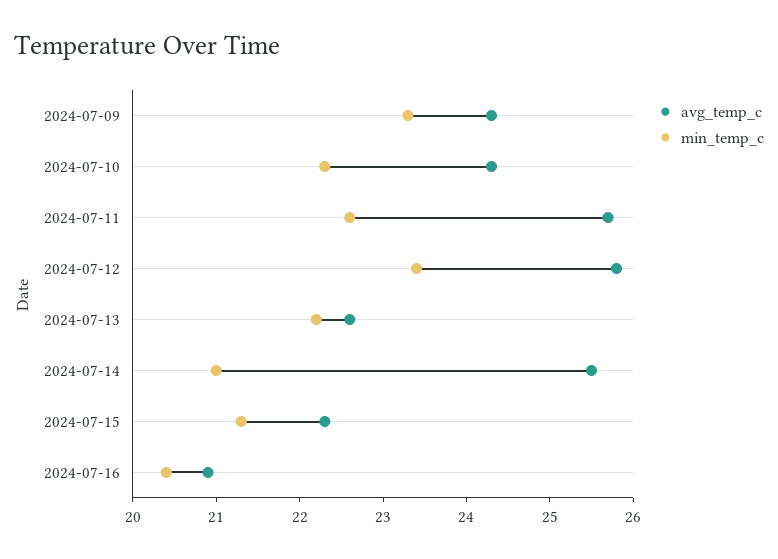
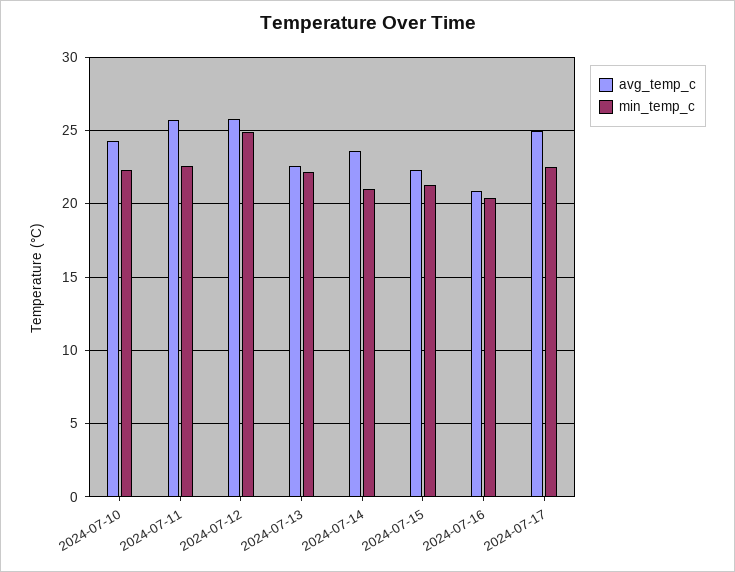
avg_temp_c, 2024-07-09: 24.3 -> none
min_temp_c, 2024-07-09: 23.3 -> none
min_temp_c, 2024-07-12: 23.4 -> 25
avg_temp_c, 2024-07-14: 25.5 -> 23.5
avg_temp_c, 2024-07-17: none -> 25
min_temp_c, 2024-07-17: none -> 22.5

